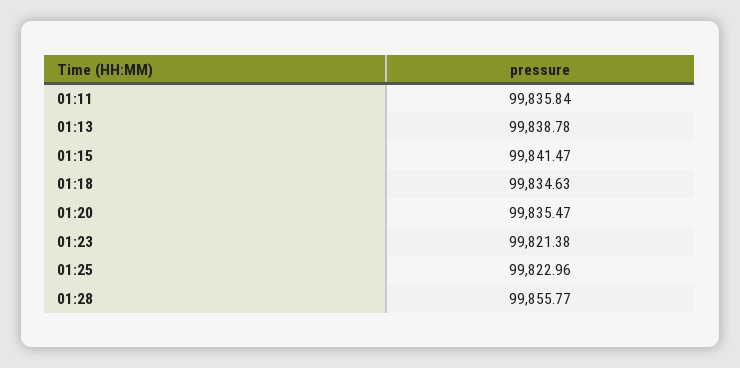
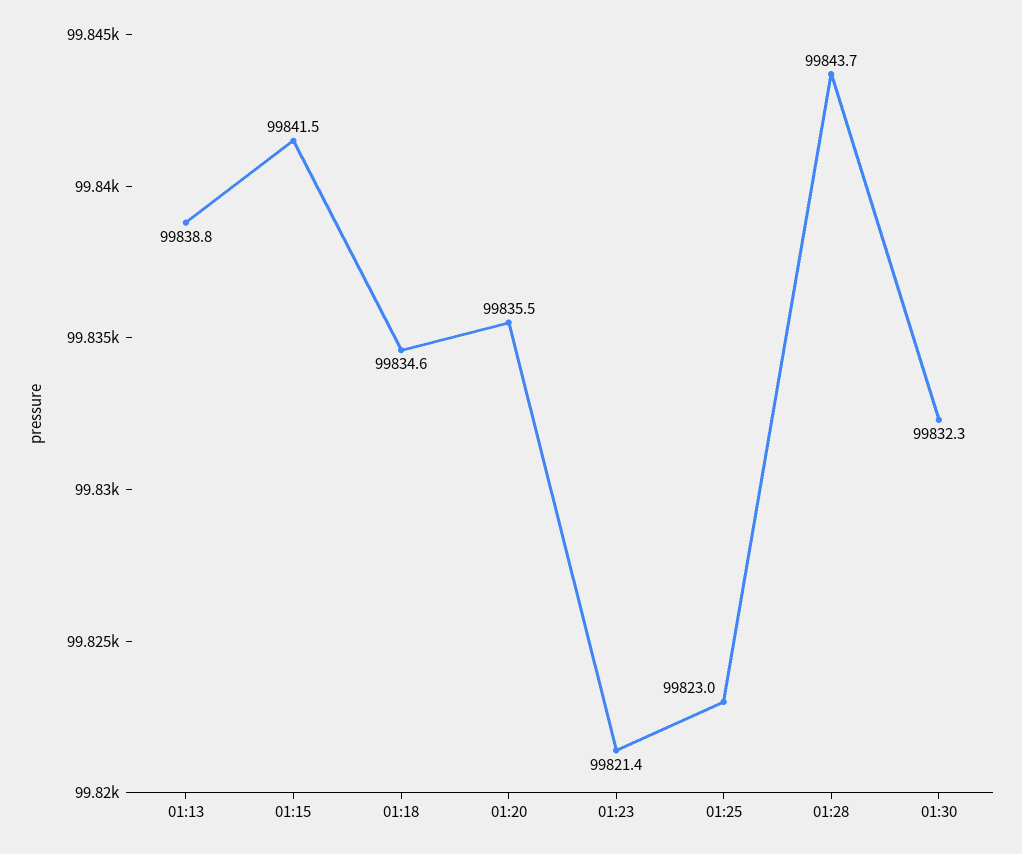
01:11: 99835.84 -> none
01:28: 99855.77 -> 99843.7
01:30: none -> 99832.3

